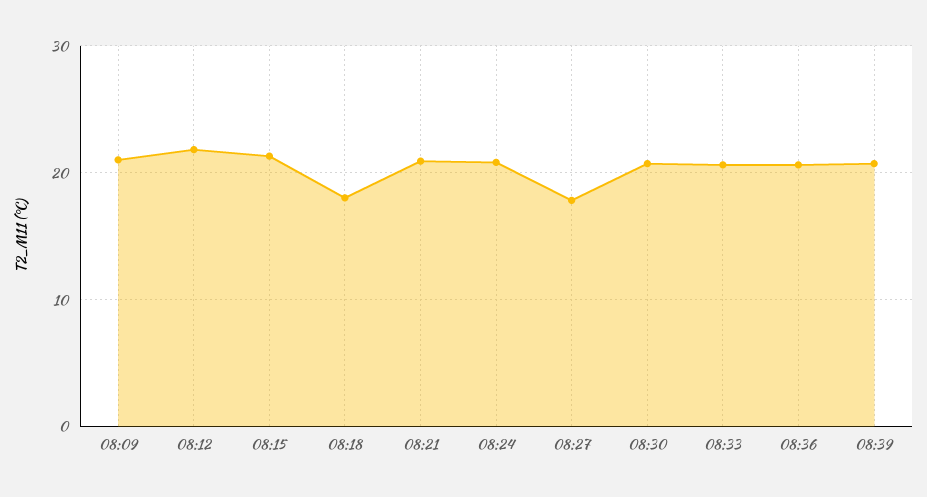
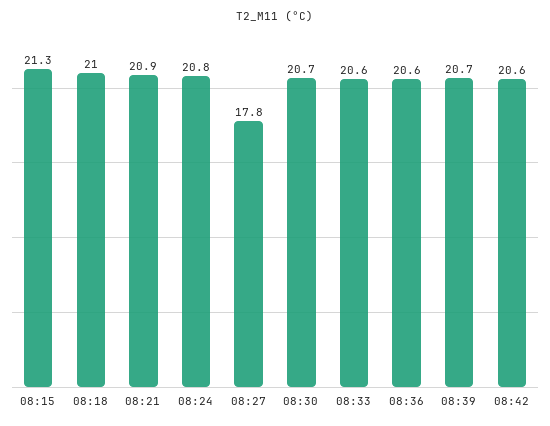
08:09: 21 -> none
08:12: 22 -> none
08:18: 18 -> 21
08:42: none -> 20.6

